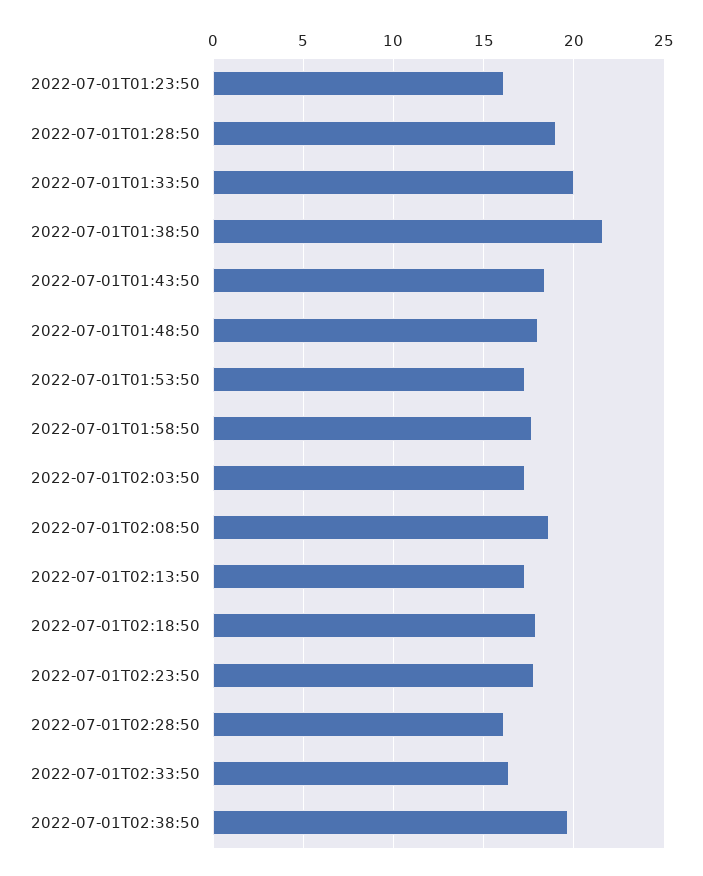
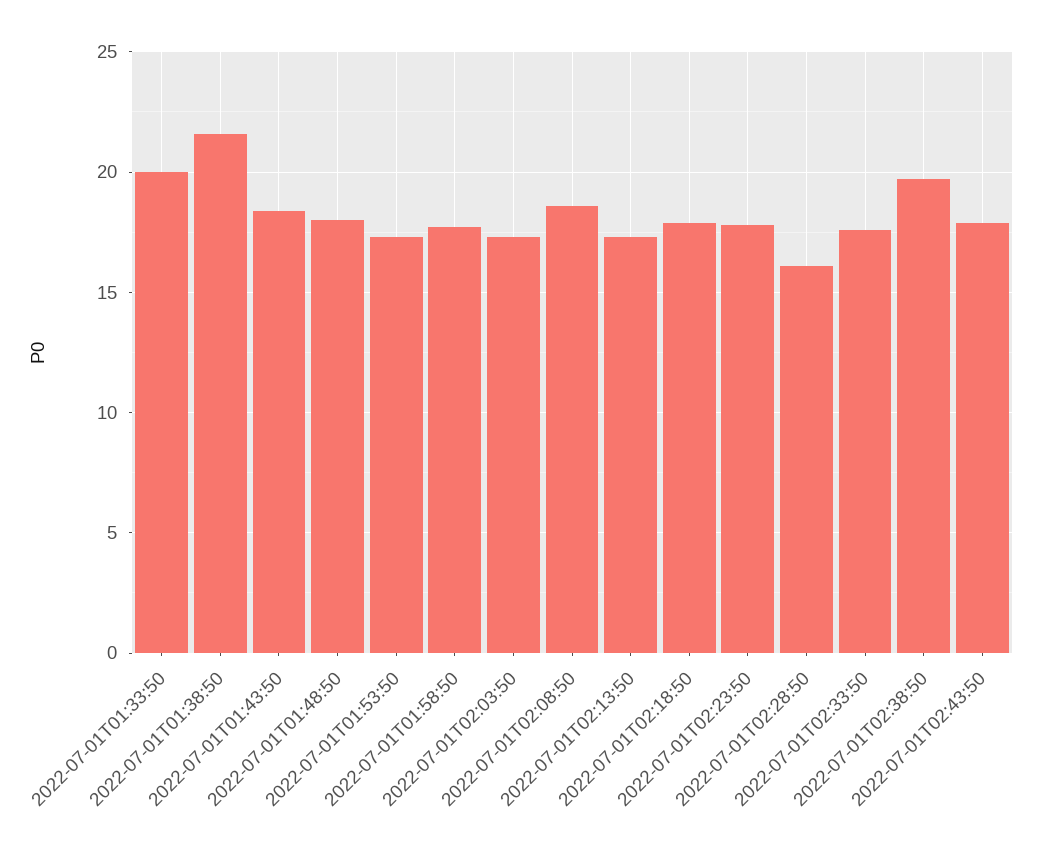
2022-07-01T01:23:50: 16 -> none
2022-07-01T01:28:50: 19 -> none
2022-07-01T02:33:50: 16.5 -> 17.5
2022-07-01T02:43:50: none -> 18

